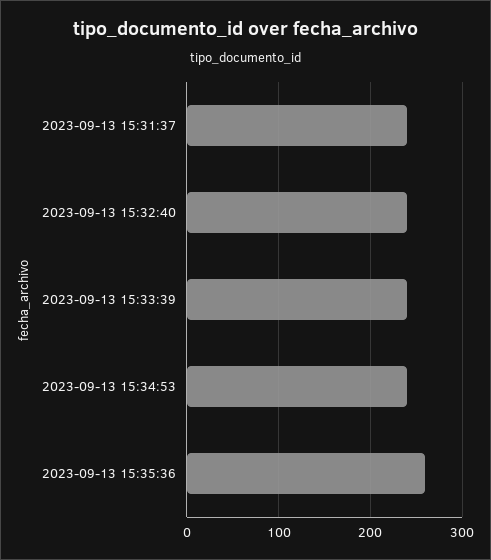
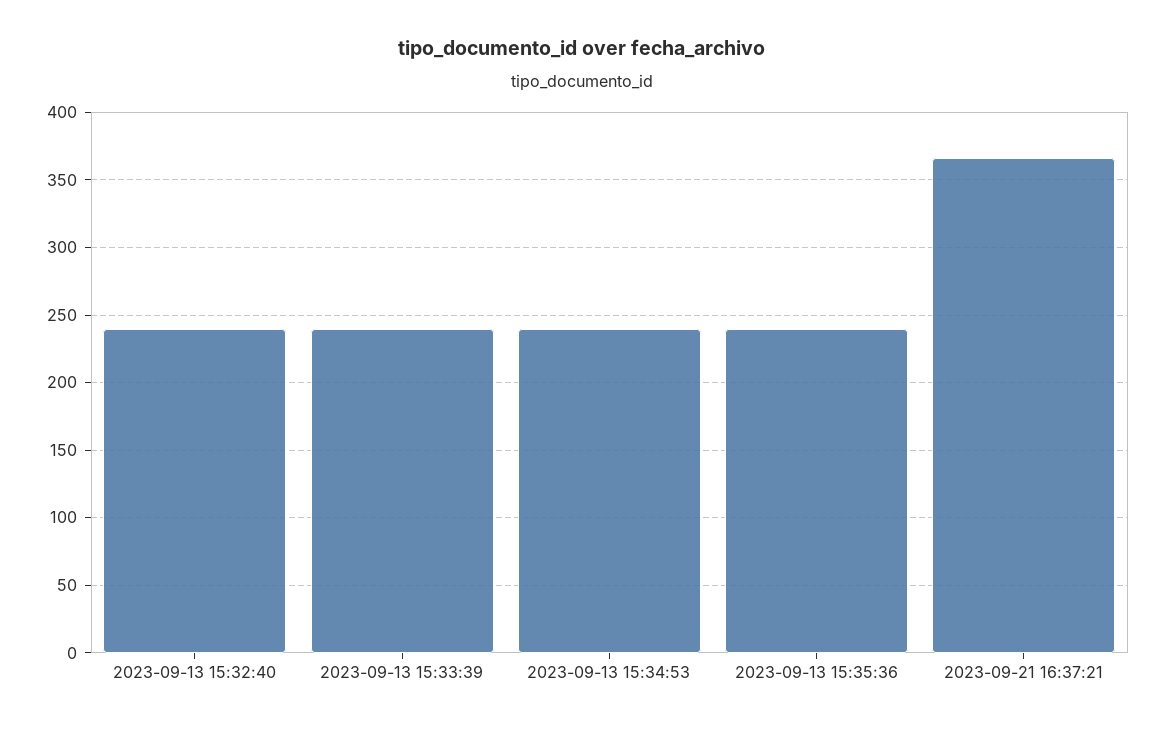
2023-09-13 15:31:37: 240 -> none
2023-09-13 15:35:36: 260 -> 240
2023-09-21 16:37:21: none -> 365

